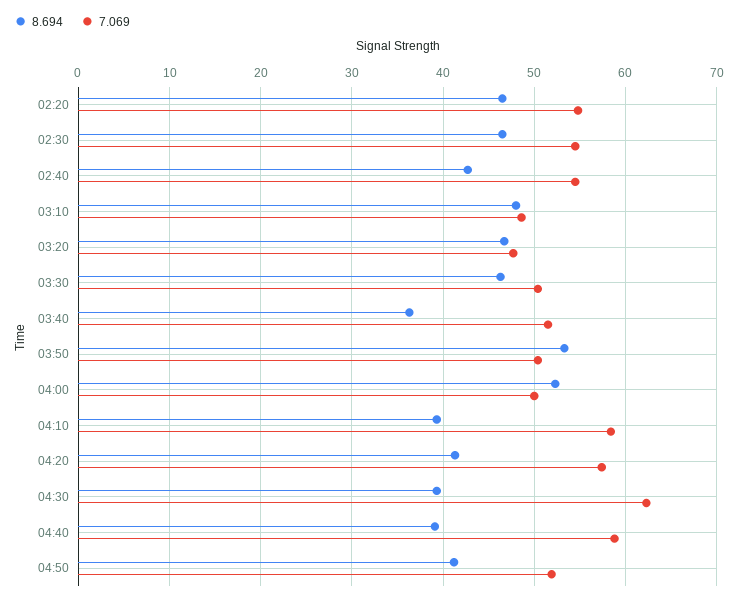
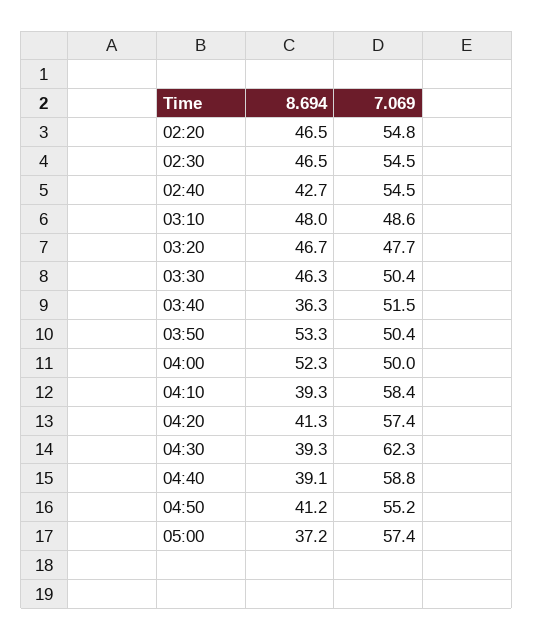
7.069, 04:50: 52 -> 55.2
8.694, 05:00: none -> 37.2
7.069, 05:00: none -> 57.4

